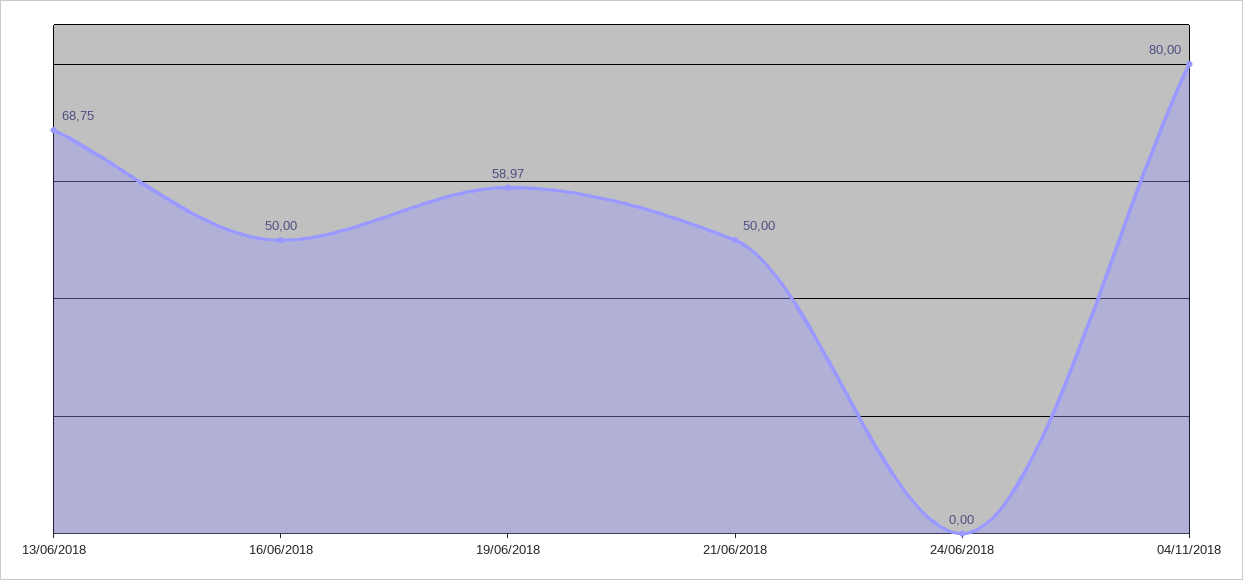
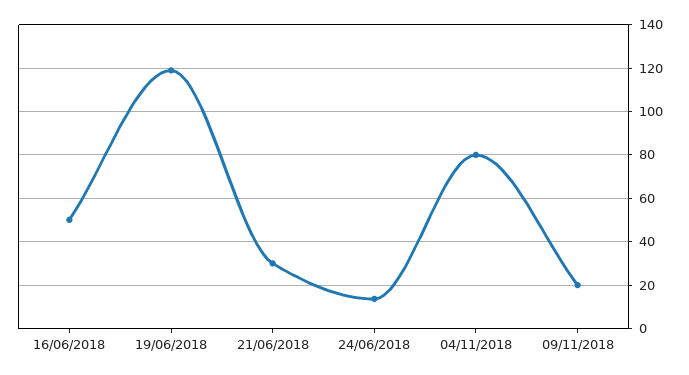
13/06/2018: 68.75 -> none
19/06/2018: 58.97 -> 120
21/06/2018: 50 -> 30
24/06/2018: 0 -> 15
09/11/2018: none -> 20

